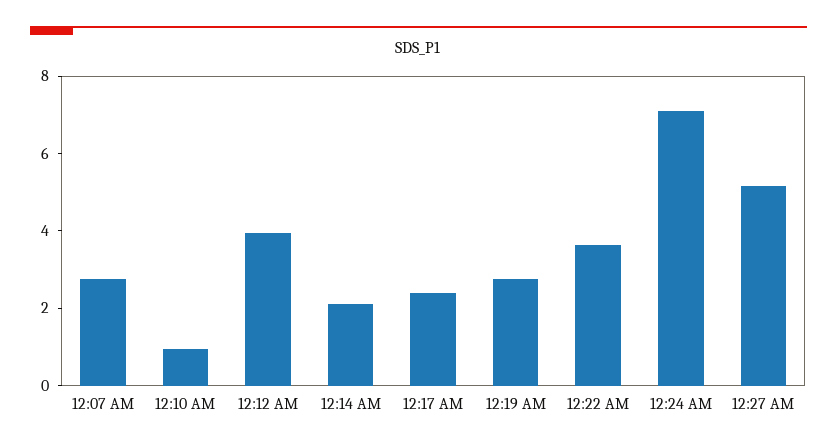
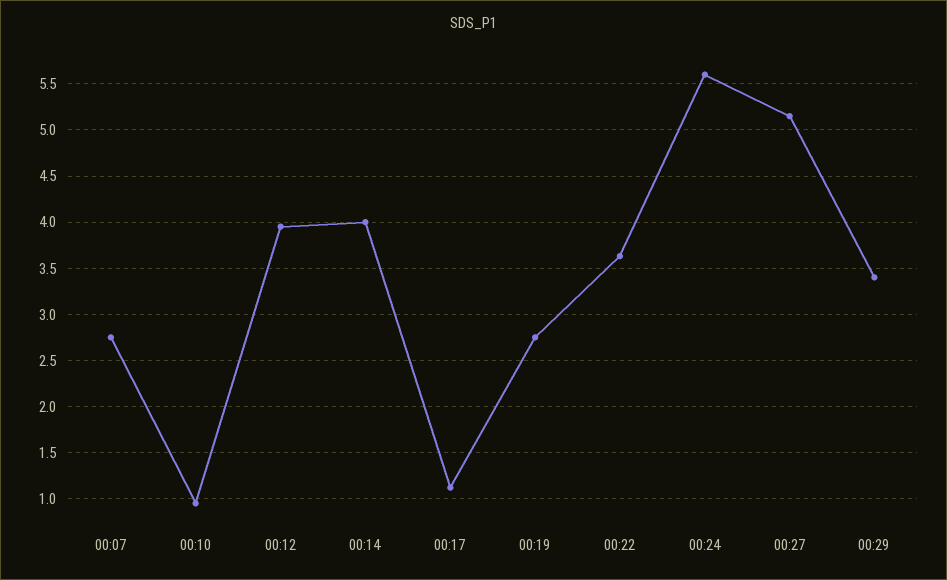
12:14 AM: 2 -> 4
12:17 AM: 2.5 -> 1.1
12:24 AM: 7 -> 5.6
00:29: none -> 3.4

